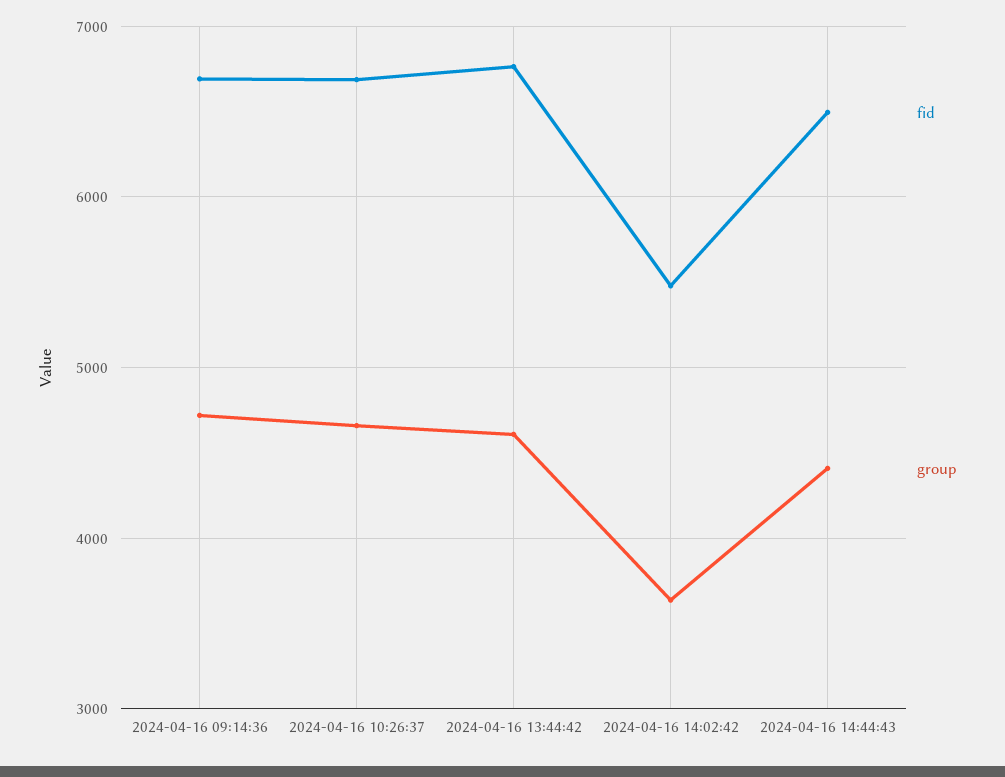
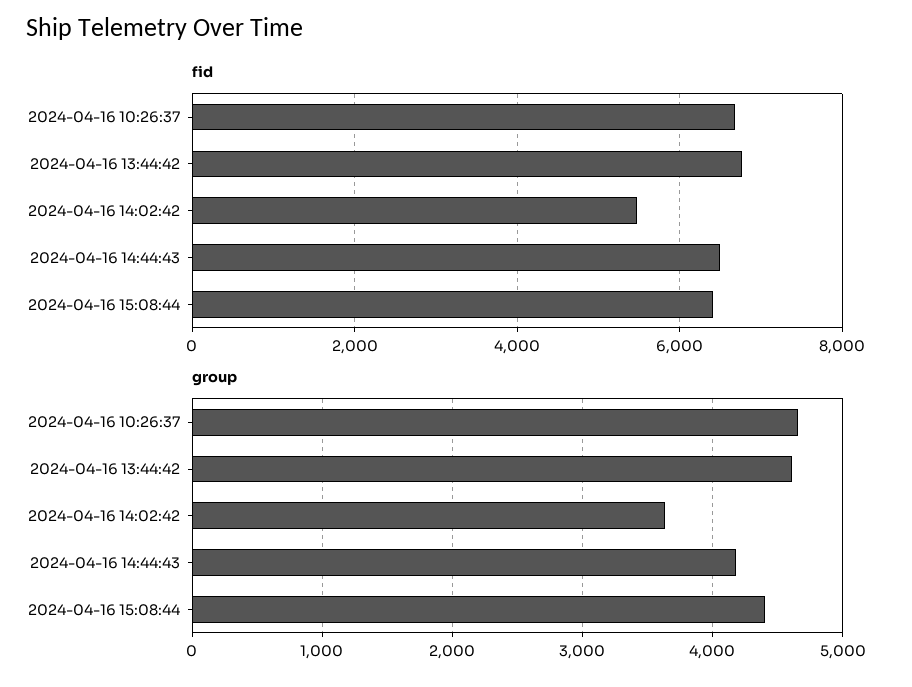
fid, 2024-04-16 09:14:36: 6700 -> none
group, 2024-04-16 09:14:36: 4700 -> none
group, 2024-04-16 14:44:43: 4400 -> 4200
fid, 2024-04-16 15:08:44: none -> 6400
group, 2024-04-16 15:08:44: none -> 4400

